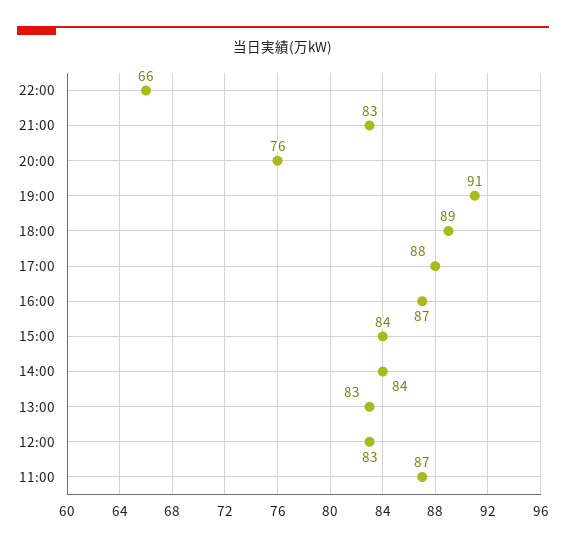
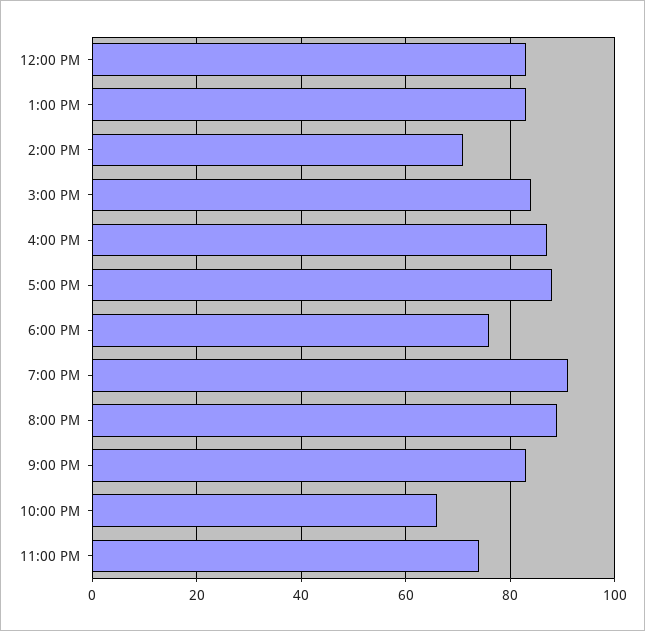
20:00: 76 -> 90
18:00: 89 -> 75
14:00: 84 -> 70
11:00: 87 -> none
11:00 PM: none -> 75

